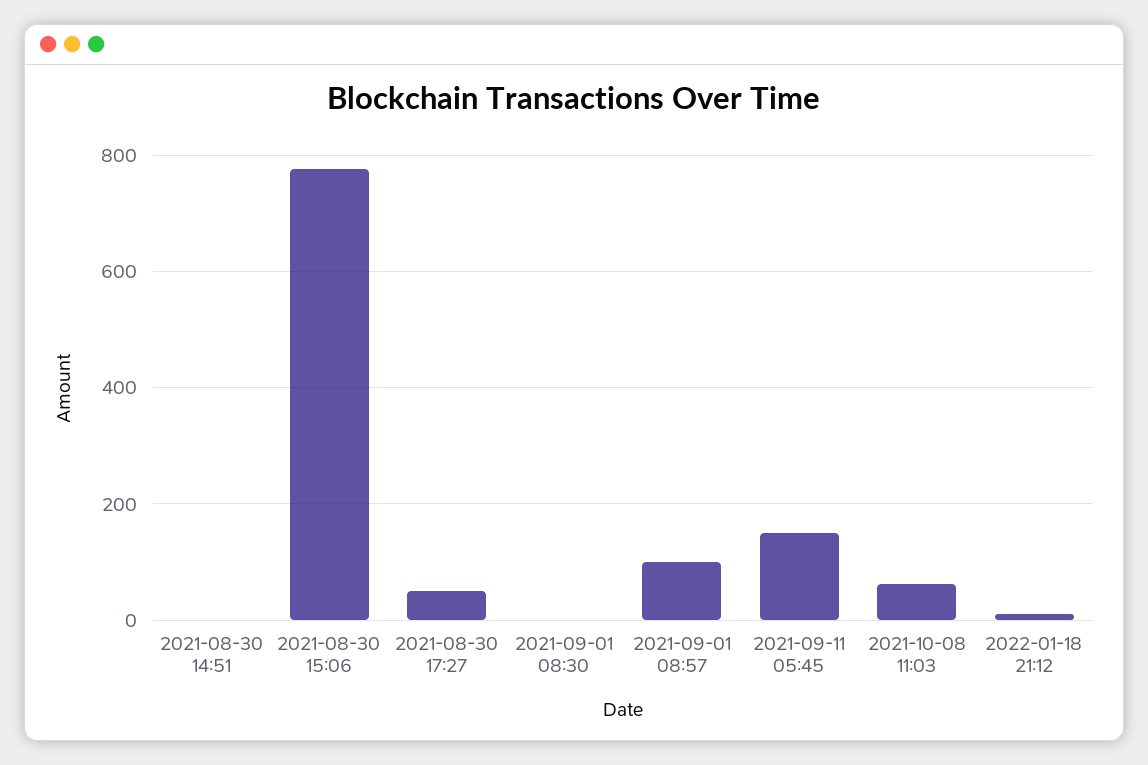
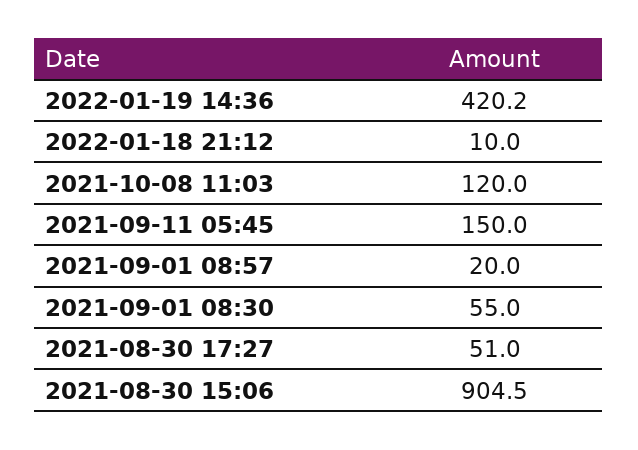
2021-08-30 14:51: 0 -> none
2021-08-30 15:06: 780 -> 904.5
2021-09-01 08:30: 0 -> 55
2021-09-01 08:57: 100 -> 20
2021-10-08 11:03: 60 -> 120
2022-01-19 14:36: none -> 420.2

